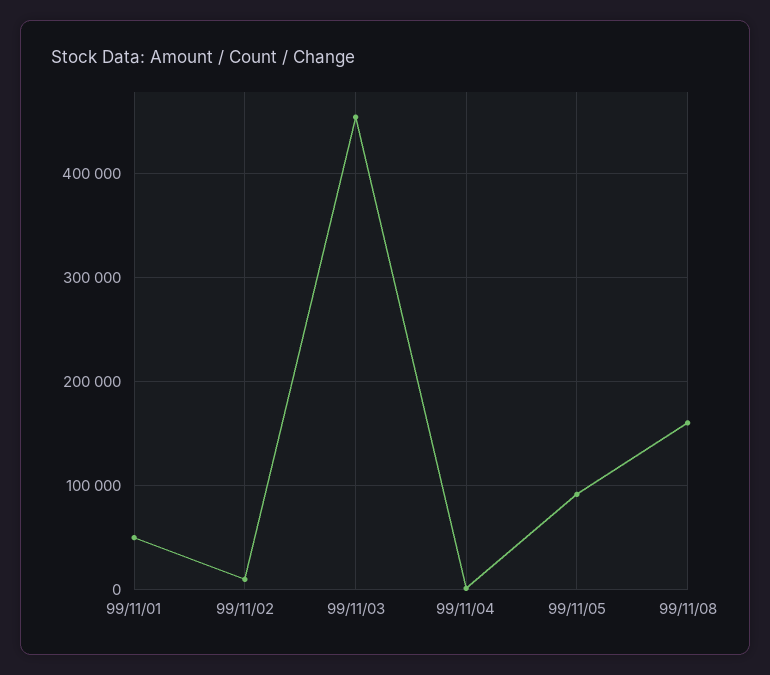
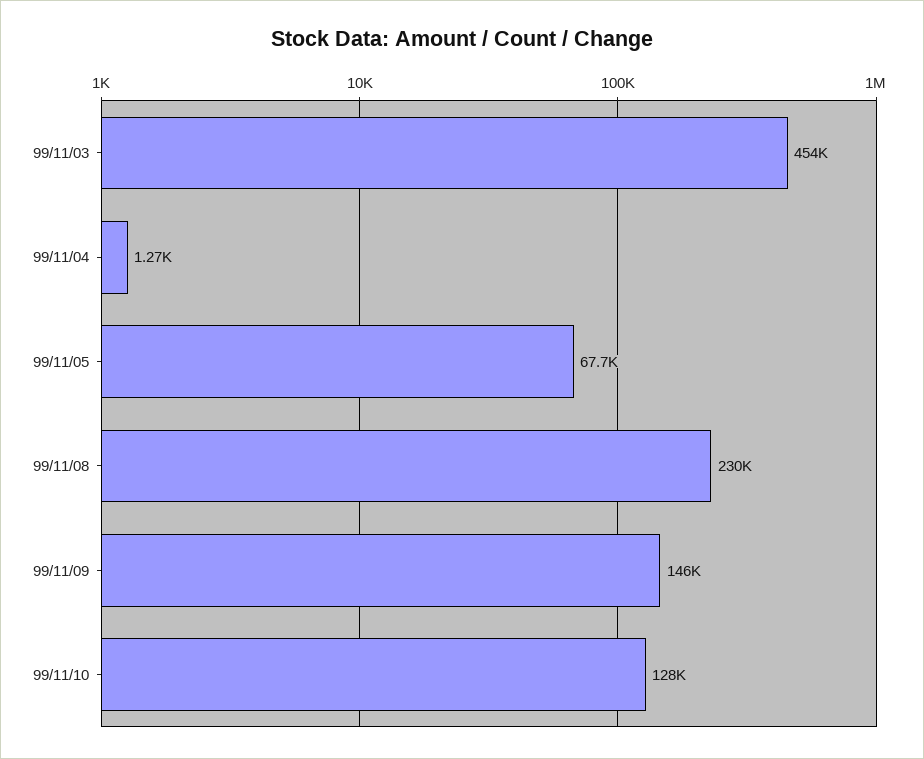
99/11/01: 50000 -> none
99/11/02: 10000 -> none
99/11/05: 90000 -> 67700
99/11/08: 160000 -> 230000
99/11/09: none -> 146000
99/11/10: none -> 128000

